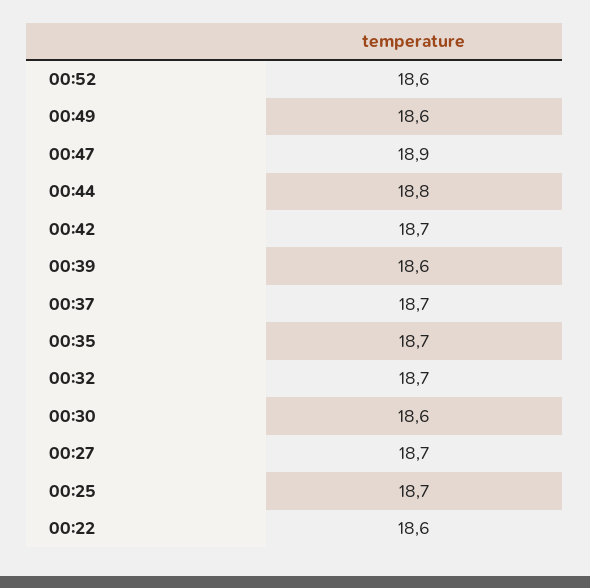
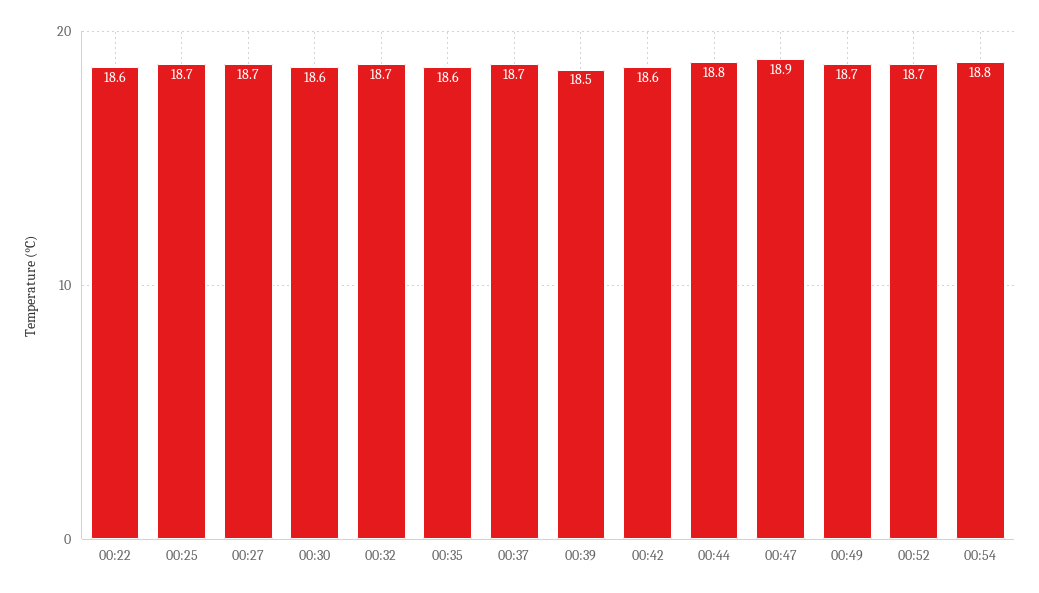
00:52: 18.6 -> 18.7
00:49: 18.6 -> 18.7
00:42: 18.7 -> 18.6
00:39: 18.6 -> 18.5
00:35: 18.7 -> 18.6
00:54: none -> 18.8

